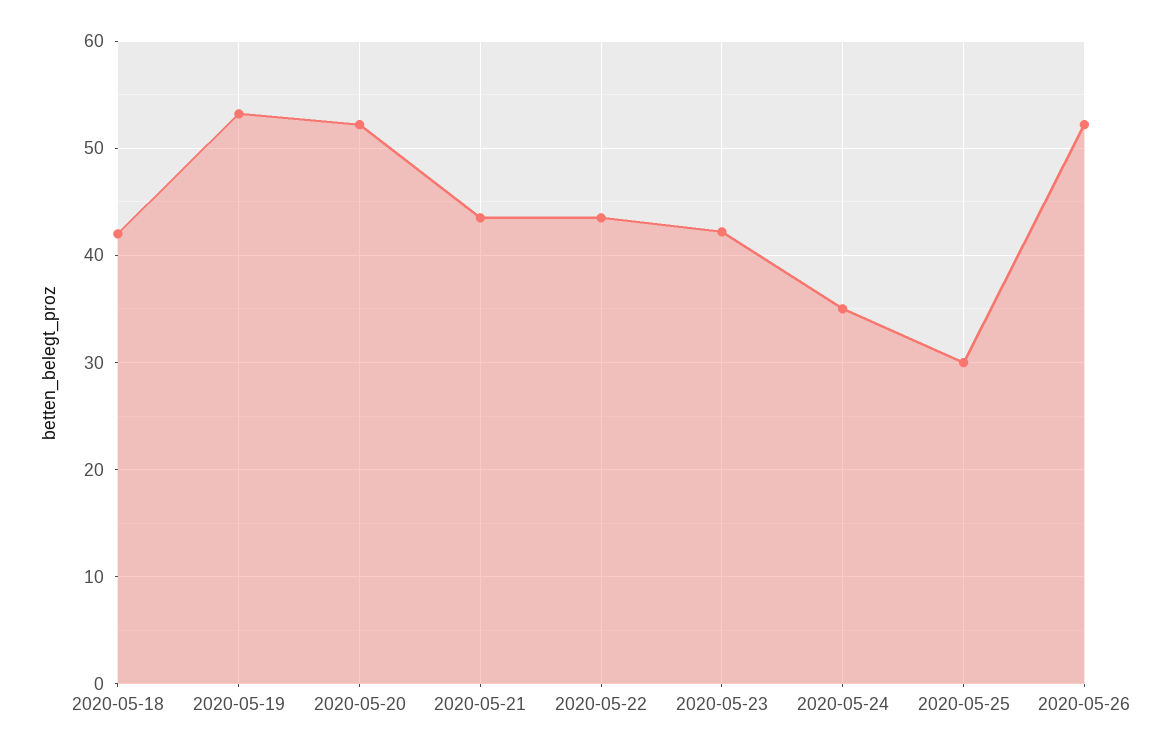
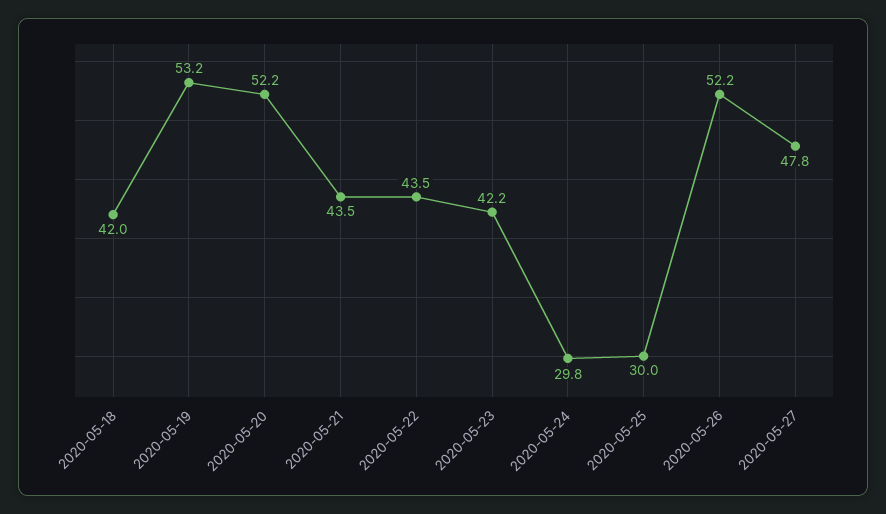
2020-05-24: 35 -> 29.8
2020-05-27: none -> 47.8

